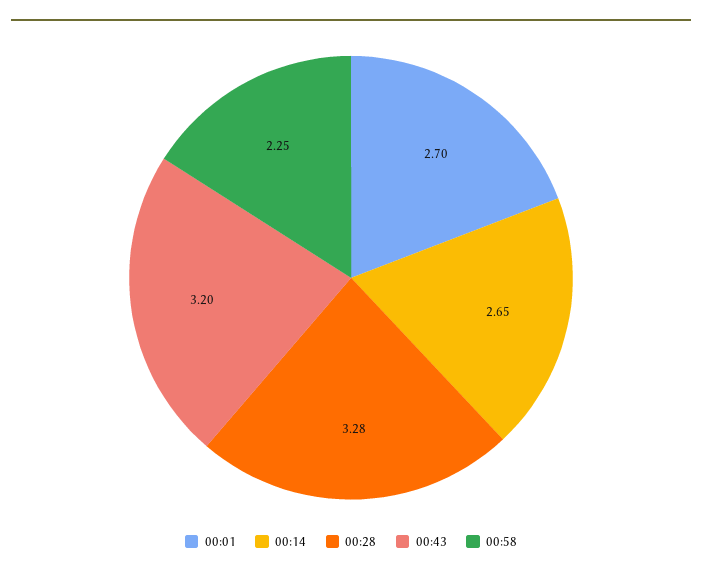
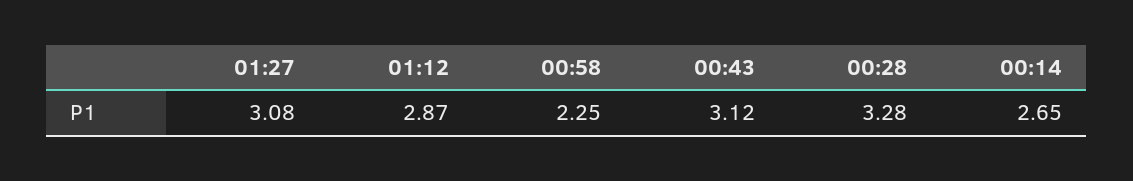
00:01: 2.7 -> none
00:43: 3.2 -> 3.12
01:27: none -> 3.08
01:12: none -> 2.87

